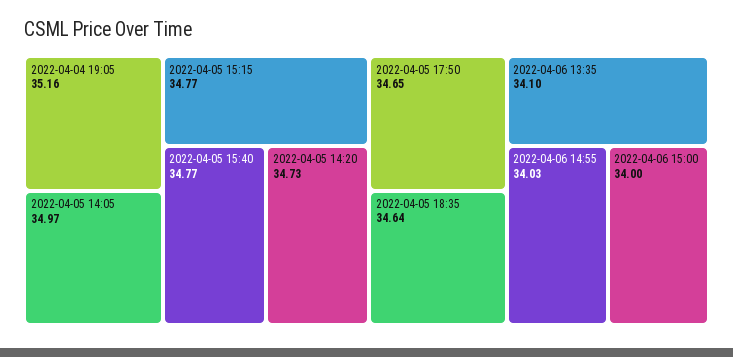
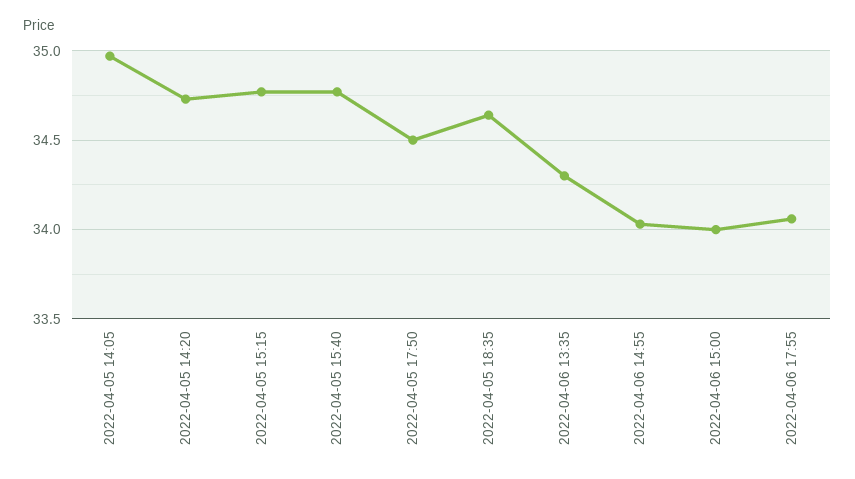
2022-04-04 19:05: 35.16 -> none
2022-04-05 17:50: 34.65 -> 34.5
2022-04-06 13:35: 34.1 -> 34.3
2022-04-06 17:55: none -> 34.05

